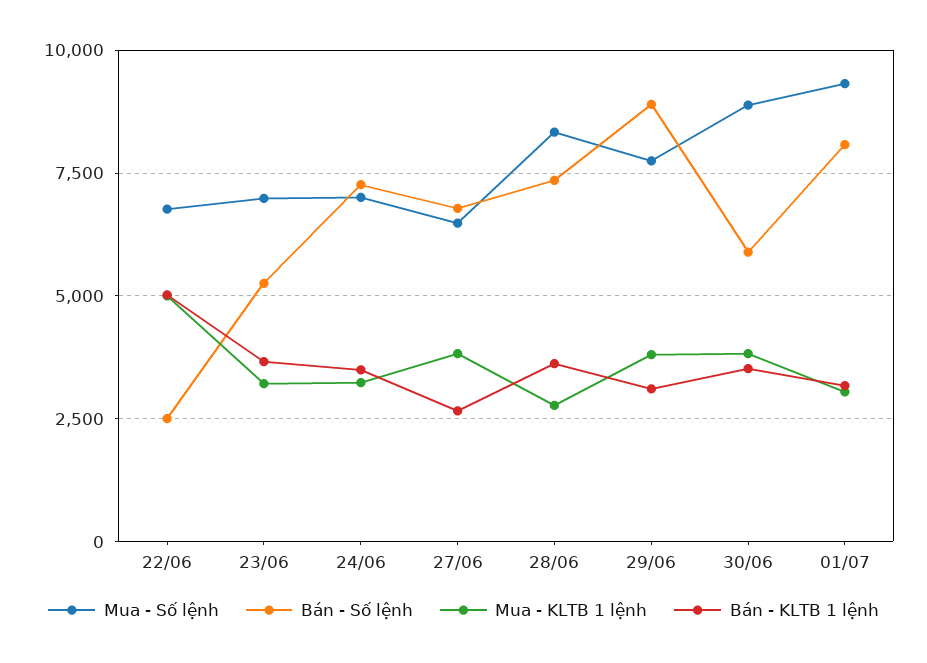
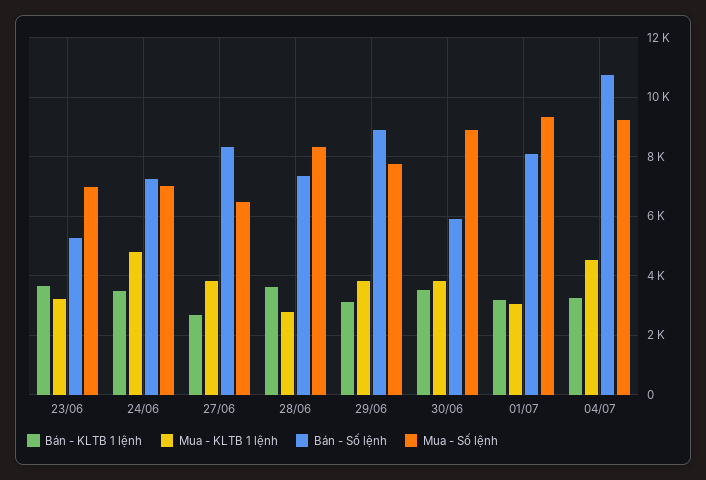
Mua - Số lệnh, 22/06: 6750 -> none
Bán - Số lệnh, 22/06: 2500 -> none
Mua - KLTB 1 lệnh, 22/06: 5000 -> none
Bán - KLTB 1 lệnh, 22/06: 5000 -> none
Mua - KLTB 1 lệnh, 24/06: 3250 -> 4750
Bán - Số lệnh, 27/06: 6750 -> 8250
Bán - KLTB 1 lệnh, 04/07: none -> 3250
Mua - KLTB 1 lệnh, 04/07: none -> 4500
Bán - Số lệnh, 04/07: none -> 10750
Mua - Số lệnh, 04/07: none -> 9250

